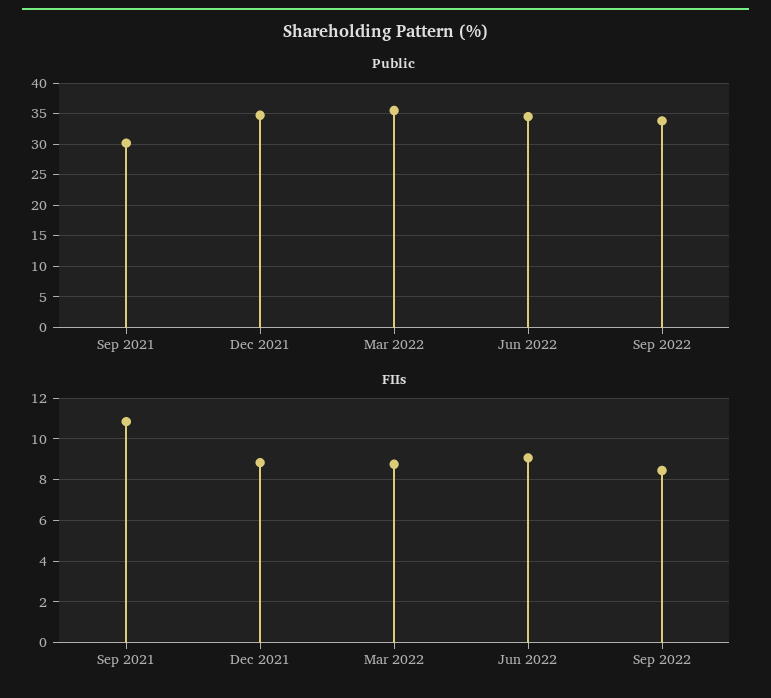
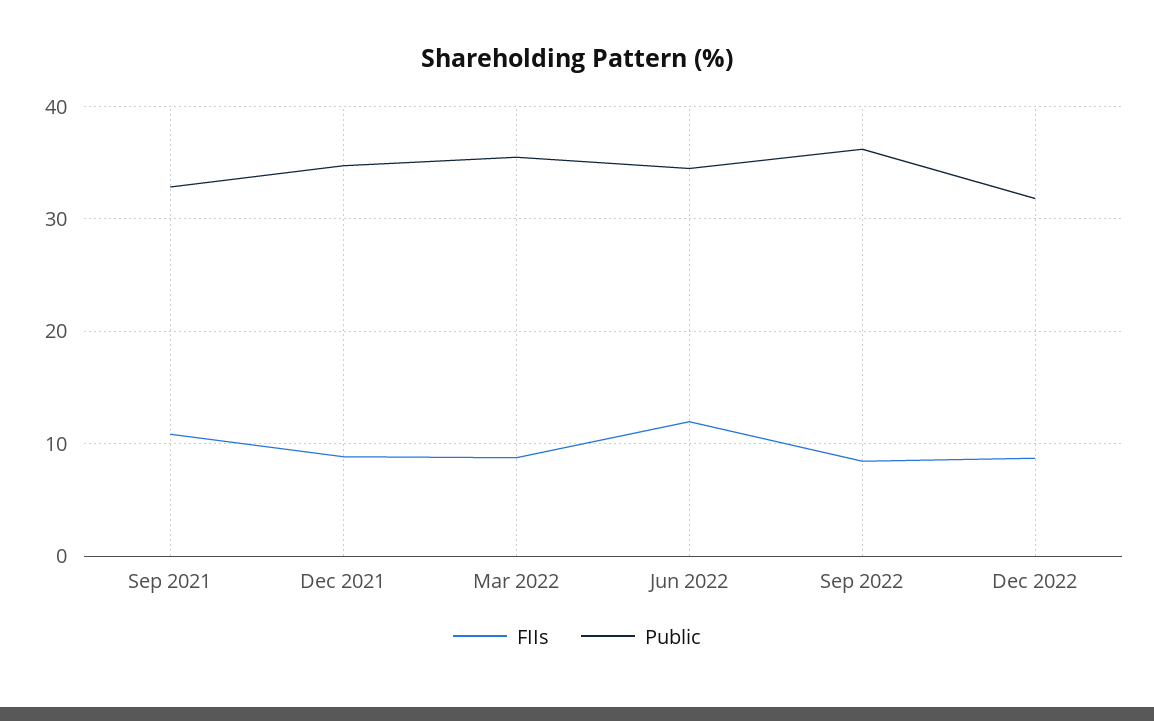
Public, Sep 2021: 30 -> 33
Public, Sep 2022: 34 -> 36
FIIs, Jun 2022: 9 -> 12
FIIs, Dec 2022: none -> 9
Public, Dec 2022: none -> 32

